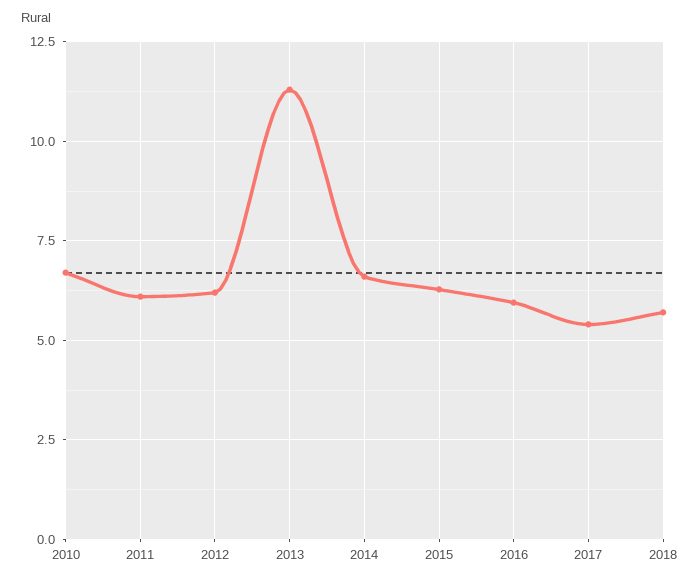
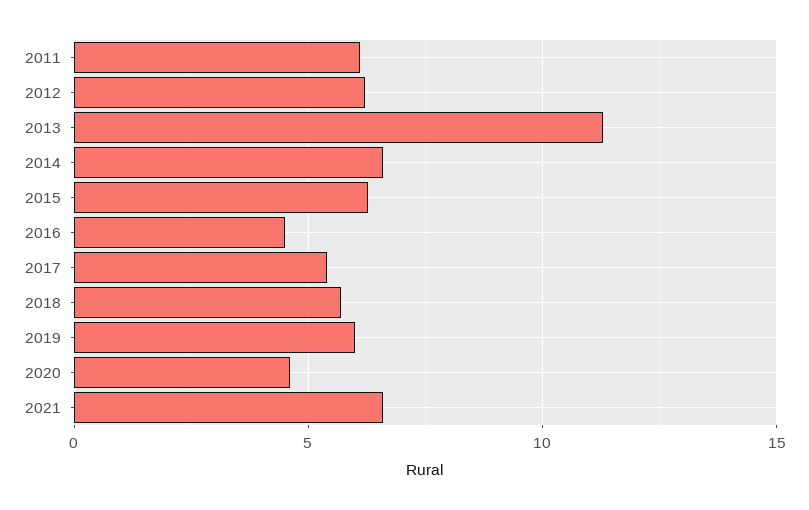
2010: 6.75 -> none
2016: 6 -> 4.5
2019: none -> 6
2020: none -> 4.5
2021: none -> 6.5

